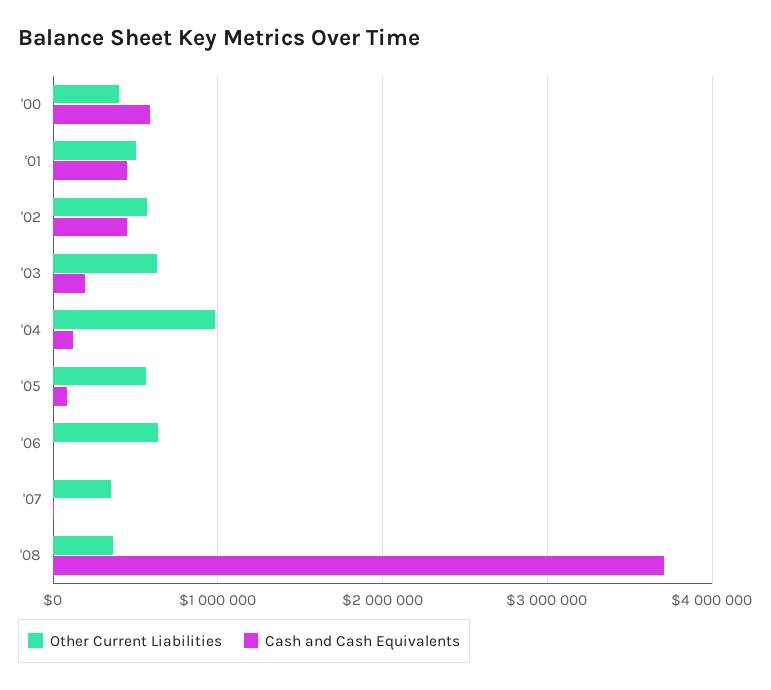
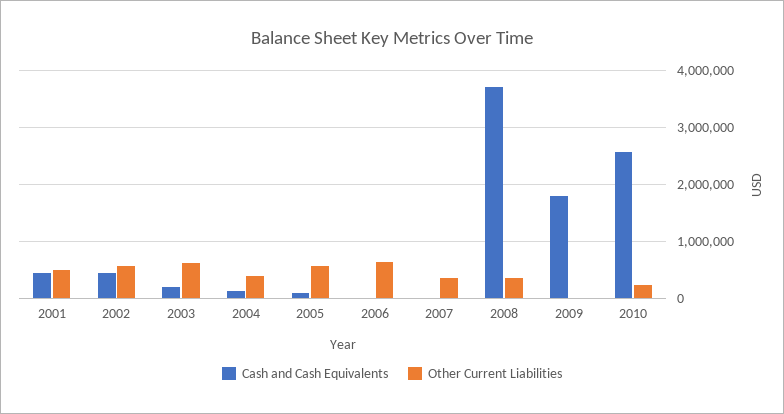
Other Current Liabilities, '00: 400000 -> none
Cash and Cash Equivalents, '00: 600000 -> none
Other Current Liabilities, '04: 1000000 -> 400000
Cash and Cash Equivalents, 2009: none -> 1800000
Other Current Liabilities, 2009: none -> 0
Cash and Cash Equivalents, 2010: none -> 2600000
Other Current Liabilities, 2010: none -> 200000

